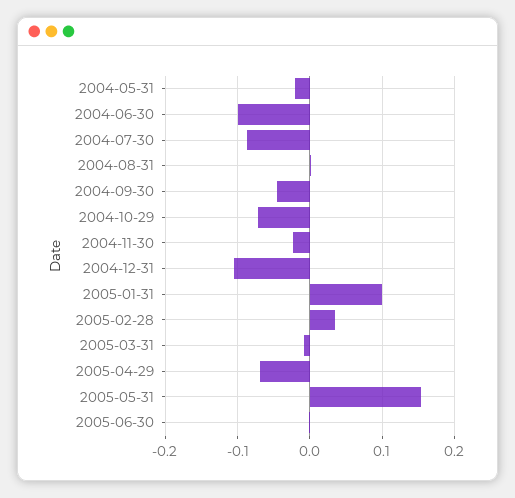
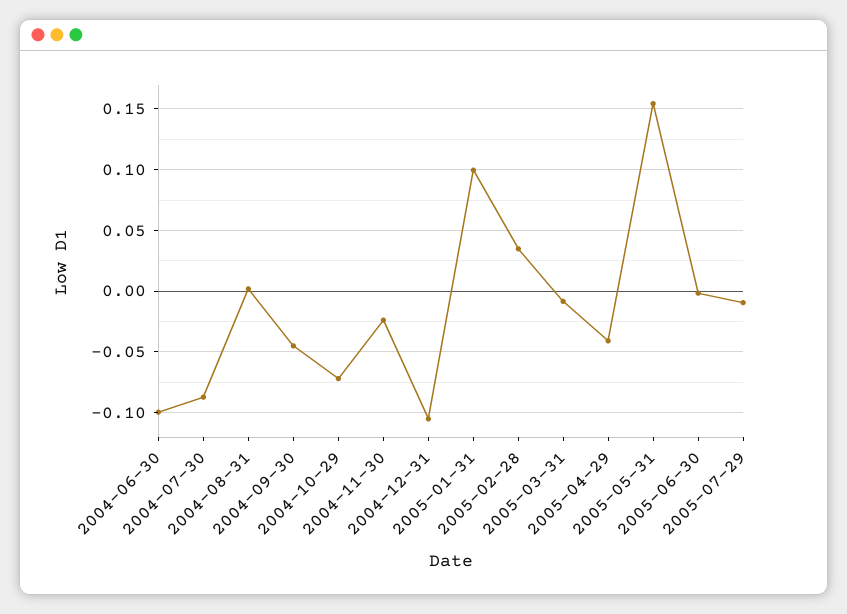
2004-05-31: -0.02 -> none
2005-04-29: -0.07 -> -0.04
2005-07-29: none -> -0.01

